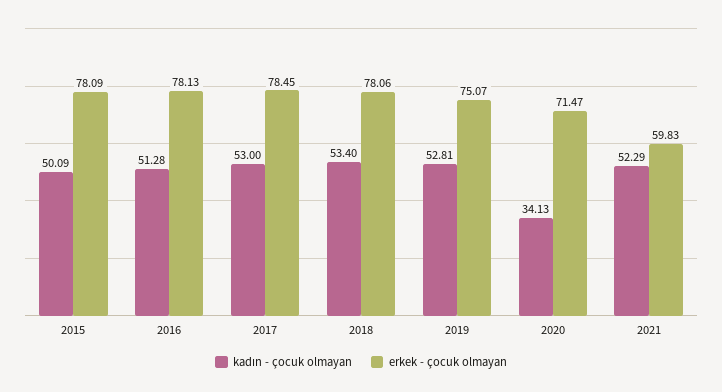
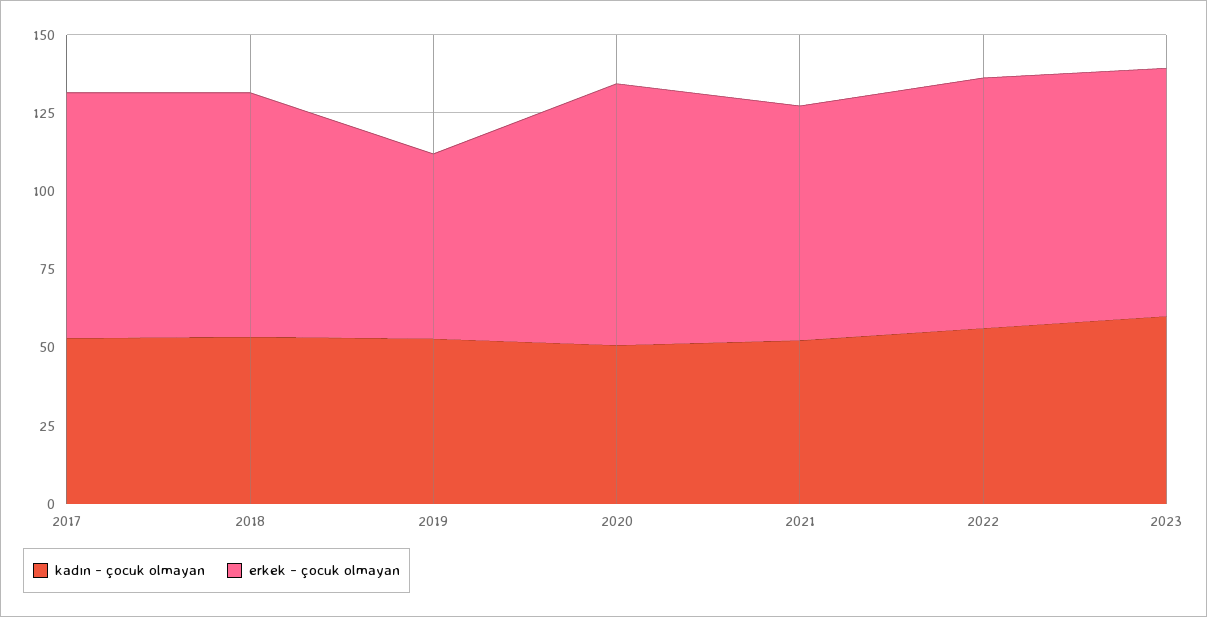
kadın - çocuk olmayan, 2015: 50.09 -> none
erkek - çocuk olmayan, 2015: 78.09 -> none
kadın - çocuk olmayan, 2016: 51.28 -> none
erkek - çocuk olmayan, 2016: 78.13 -> none
erkek - çocuk olmayan, 2019: 75.07 -> 60
kadın - çocuk olmayan, 2020: 34.13 -> 50
erkek - çocuk olmayan, 2020: 71.47 -> 85
erkek - çocuk olmayan, 2021: 59.83 -> 75
kadın - çocuk olmayan, 2022: none -> 55
erkek - çocuk olmayan, 2022: none -> 80
kadın - çocuk olmayan, 2023: none -> 60
erkek - çocuk olmayan, 2023: none -> 80

